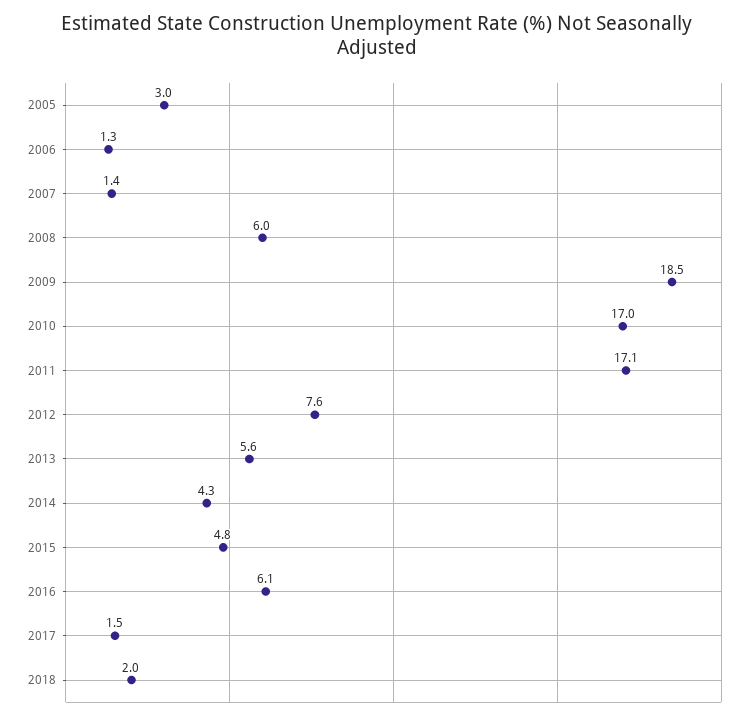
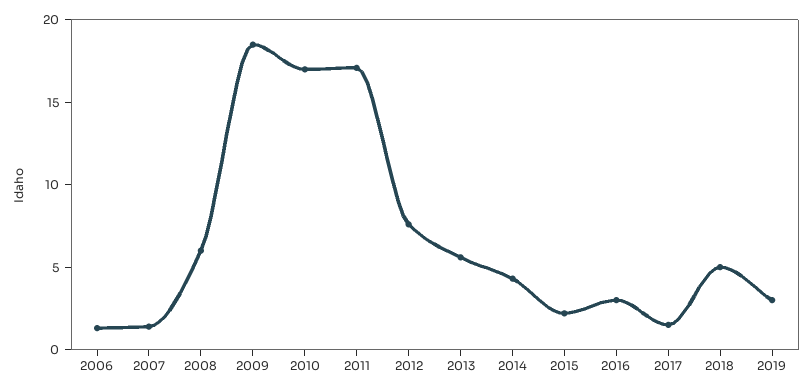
2005: 3 -> none
2015: 4.8 -> 2
2016: 6.1 -> 3
2018: 2 -> 5
2019: none -> 3

